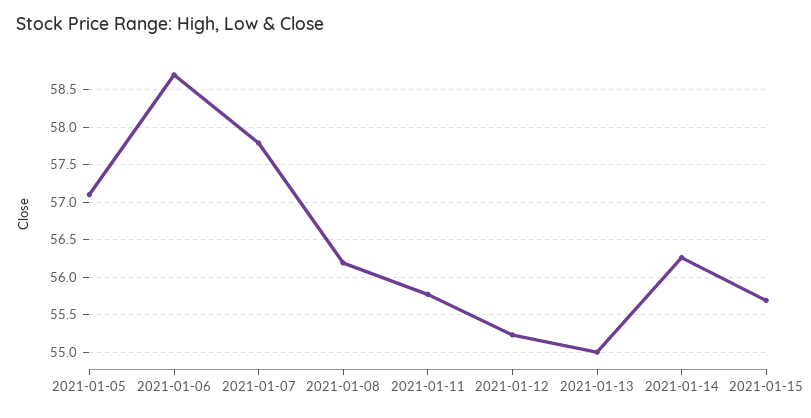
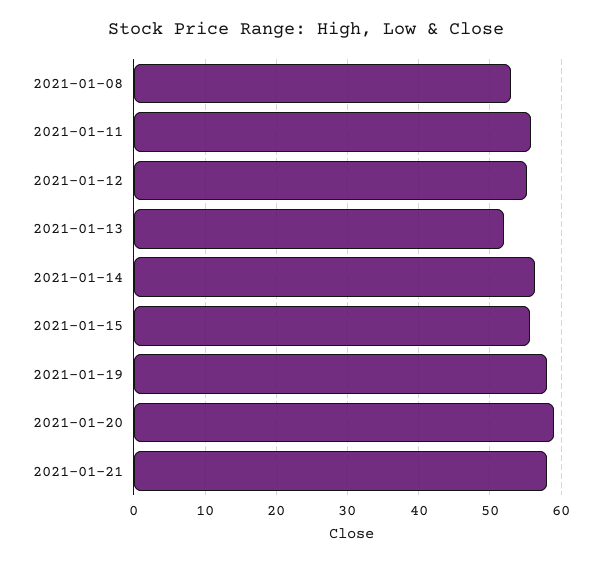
2021-01-05: 57.1 -> none
2021-01-06: 58.7 -> none
2021-01-07: 57.8 -> none
2021-01-08: 56.2 -> 53
2021-01-13: 55 -> 52
2021-01-19: none -> 58
2021-01-20: none -> 59
2021-01-21: none -> 58

